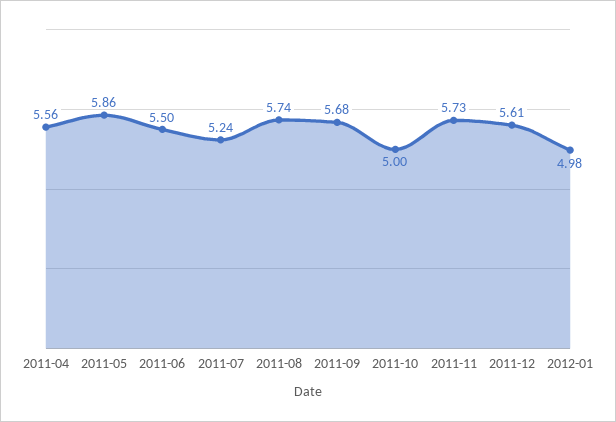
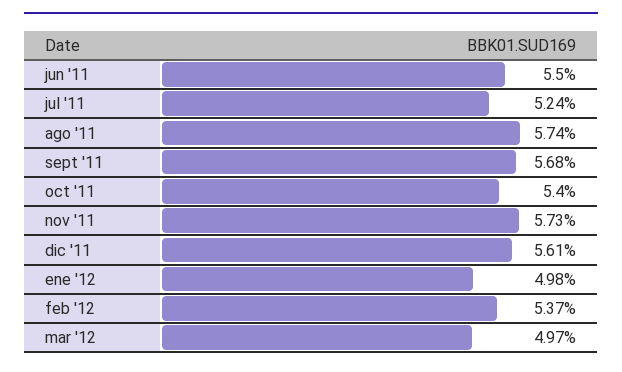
2011-04: 5.56 -> none
2011-05: 5.86 -> none
2011-10: 5 -> 5.4
feb '12: none -> 5.37
mar '12: none -> 4.97

